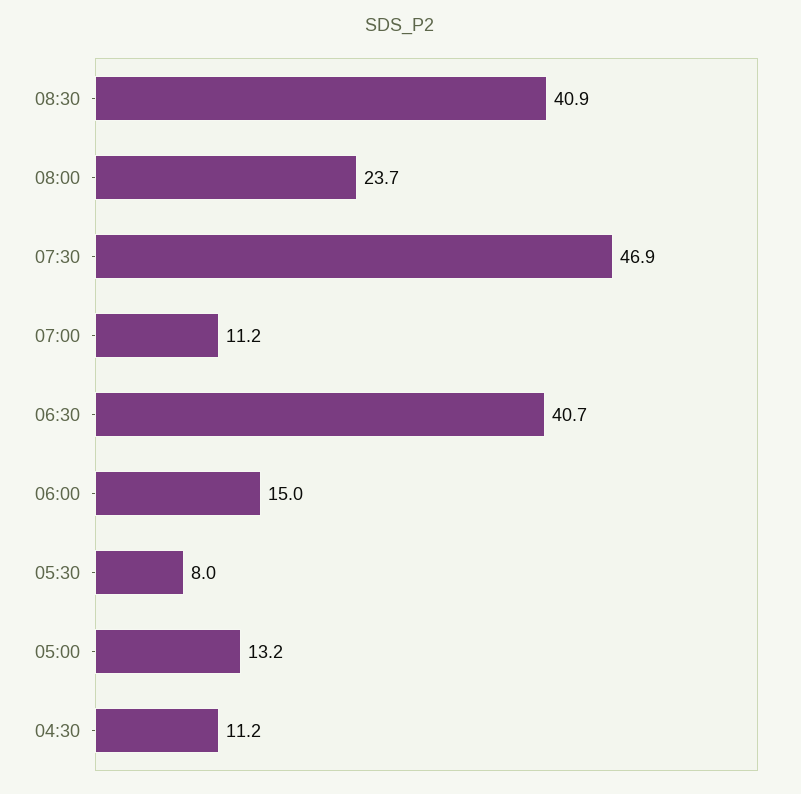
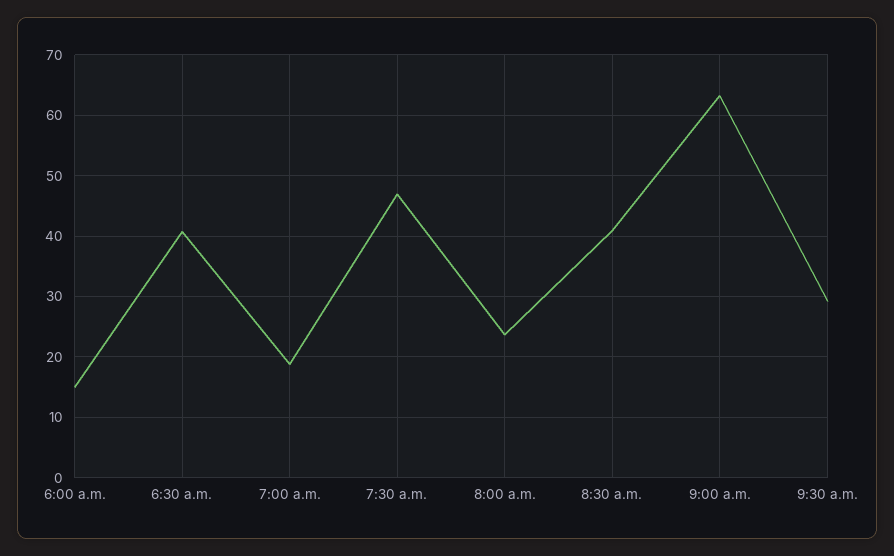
07:00: 11.2 -> 19
05:30: 8 -> none
05:00: 13.2 -> none
04:30: 11.2 -> none
9:00 a.m.: none -> 63
9:30 a.m.: none -> 29

